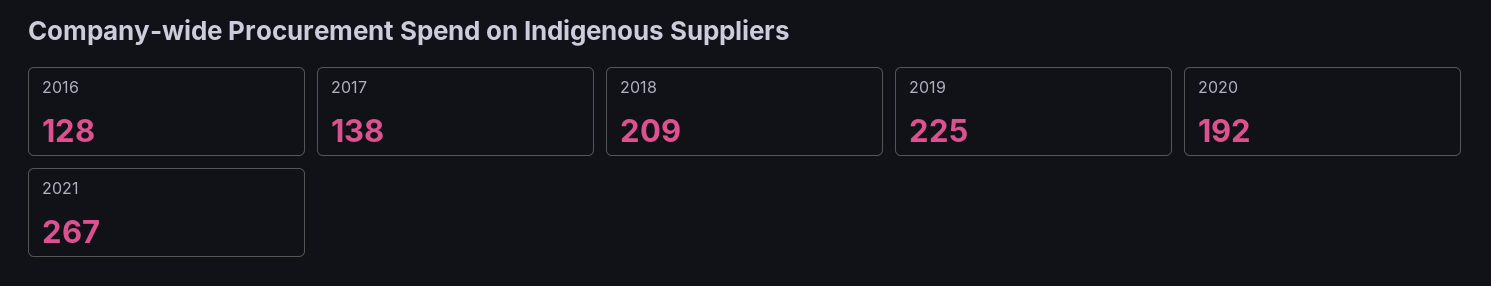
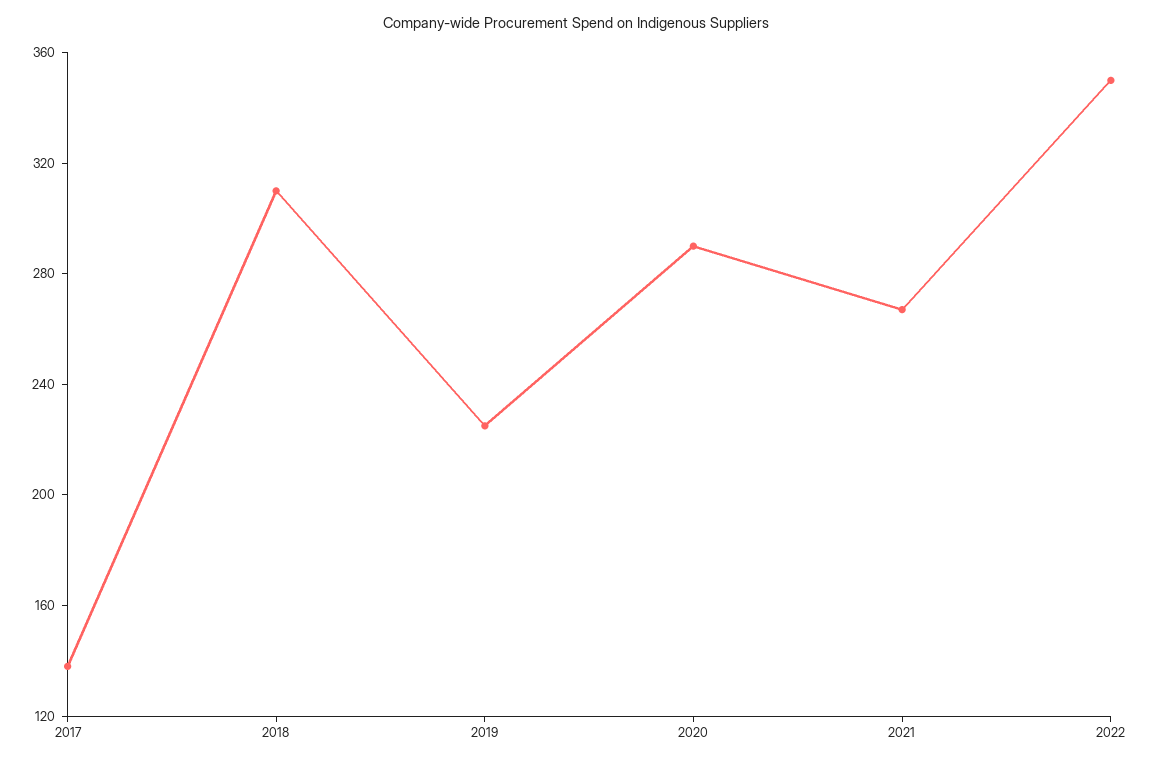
2016: 128 -> none
2018: 209 -> 310
2020: 192 -> 290
2022: none -> 350

